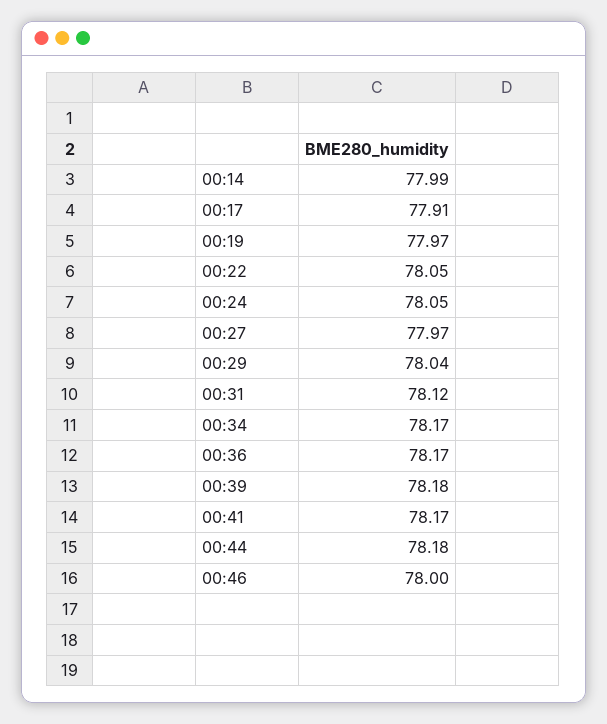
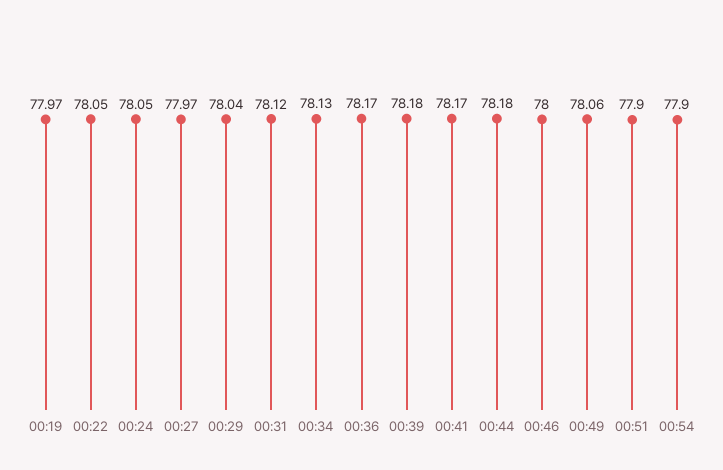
00:14: 77.99 -> none
00:17: 77.91 -> none
00:34: 78.17 -> 78.13
00:49: none -> 78.06
00:51: none -> 77.9
00:54: none -> 77.9

